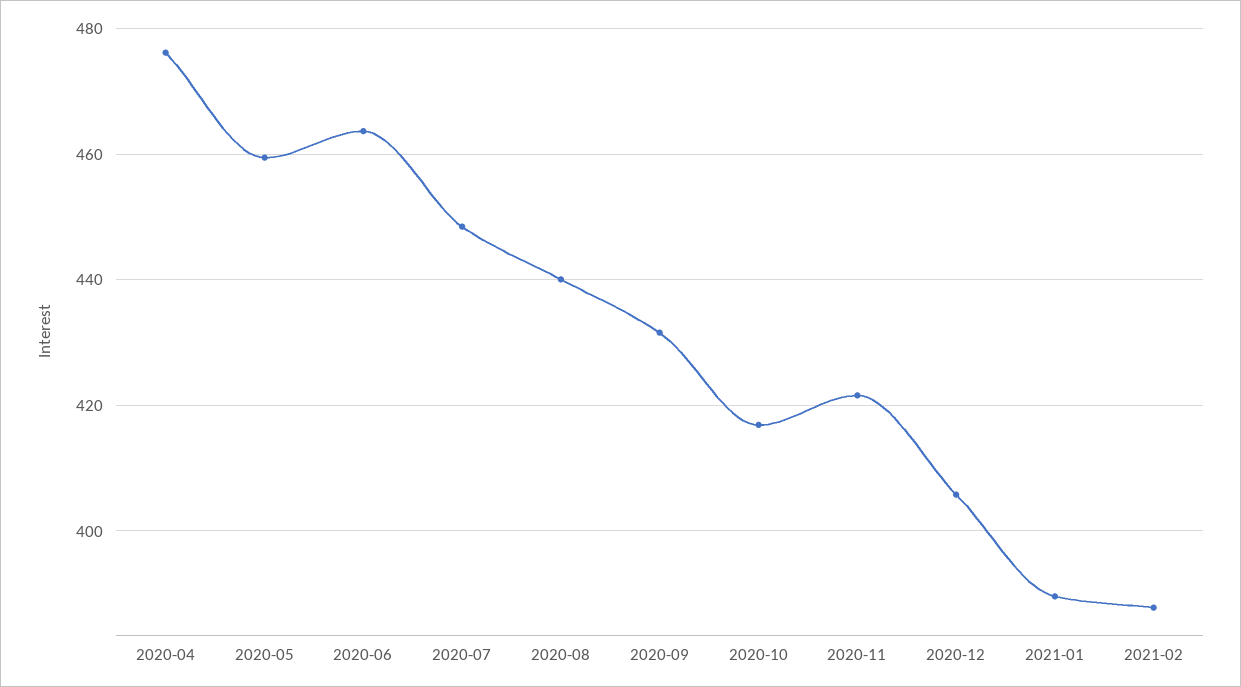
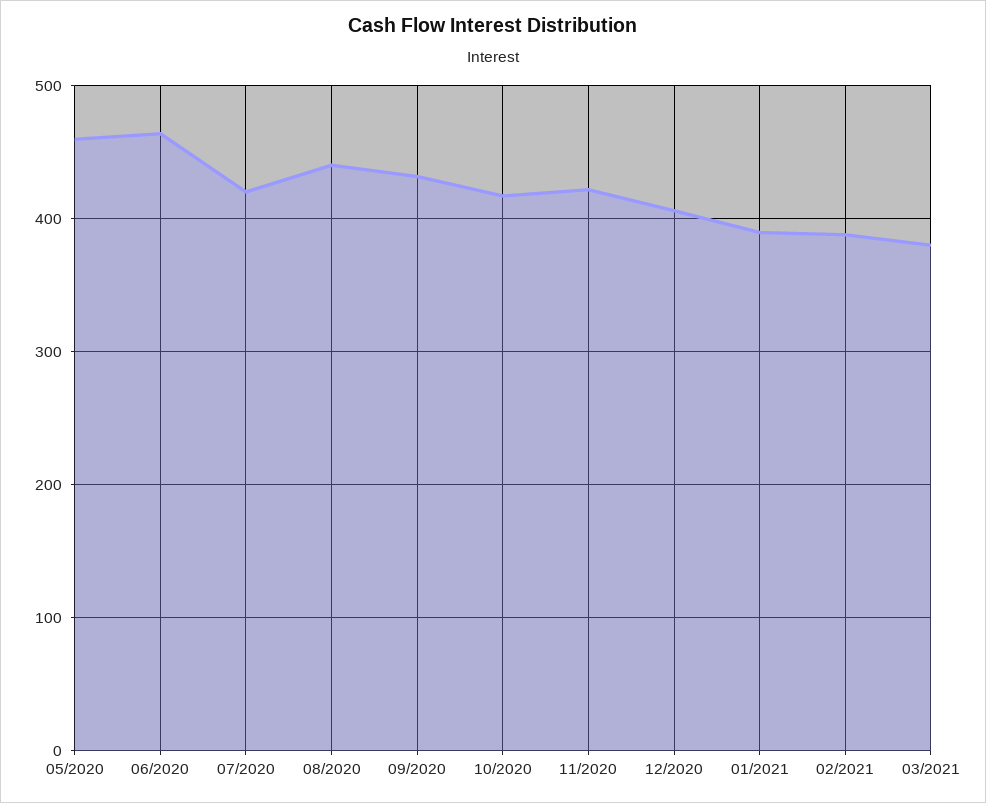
2020-04: 476 -> none
2020-07: 448 -> 420
03/2021: none -> 380

